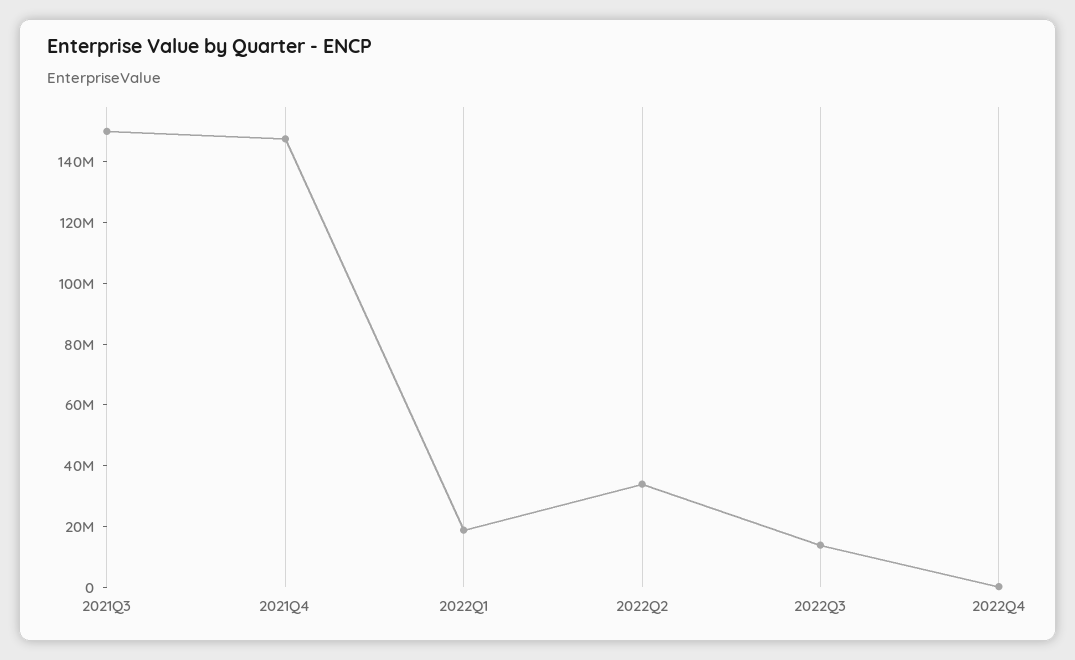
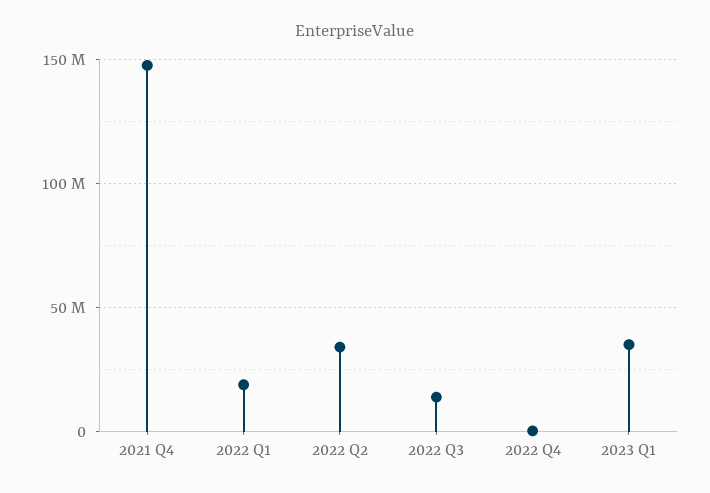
2021Q3: 150000000 -> none
2023 Q1: none -> 35000000

